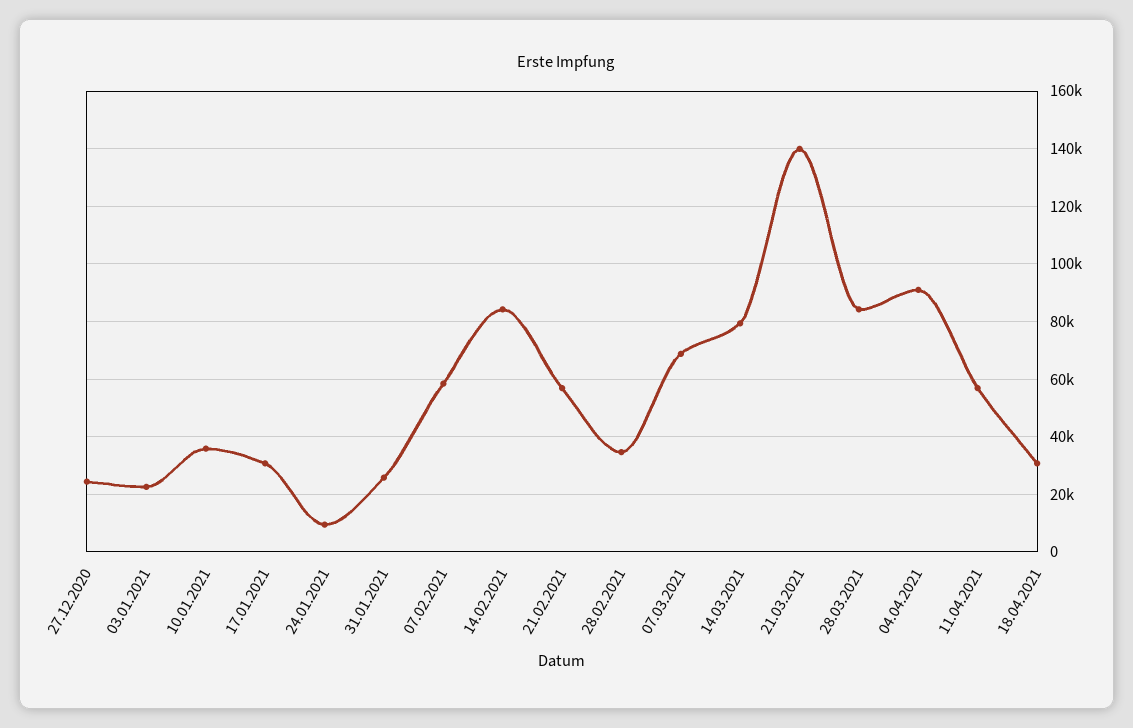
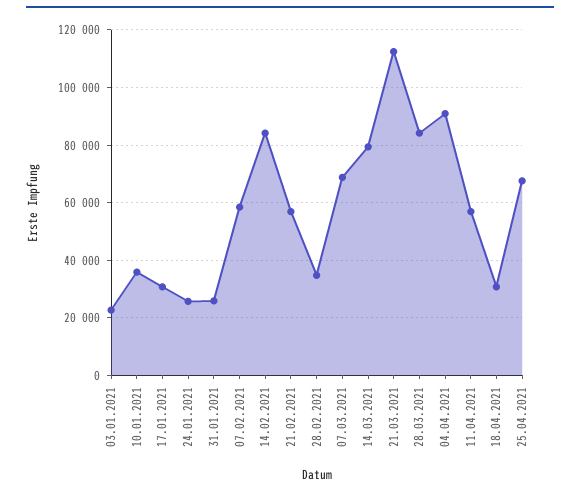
27.12.2020: 25000 -> none
24.01.2021: 10000 -> 25000
21.03.2021: 140000 -> 112500
25.04.2021: none -> 67500

